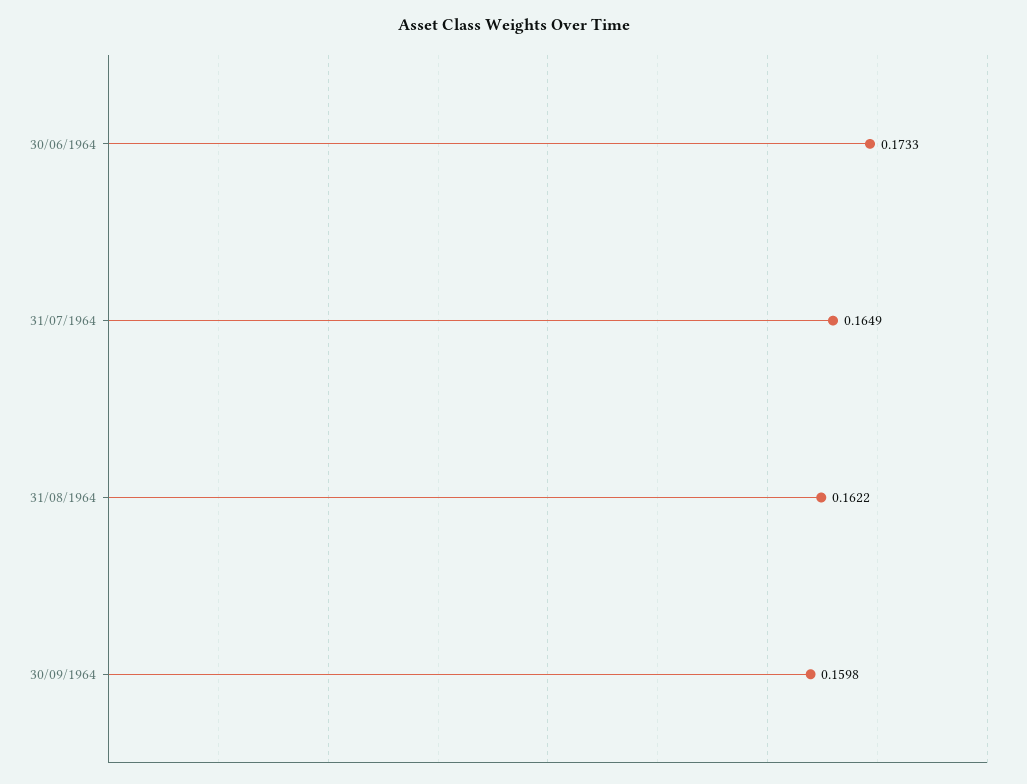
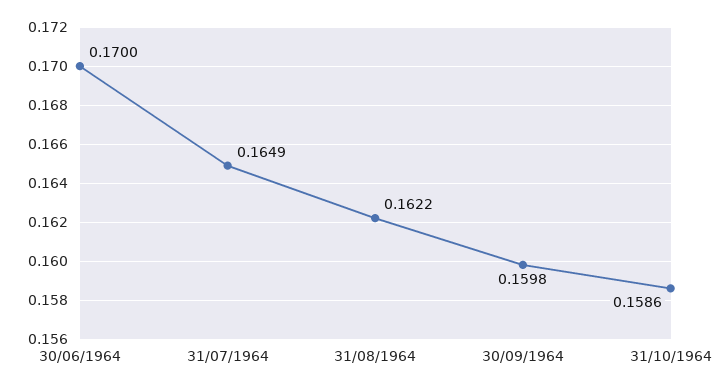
30/06/1964: 0.1733 -> 0.17
31/10/1964: none -> 0.1586

